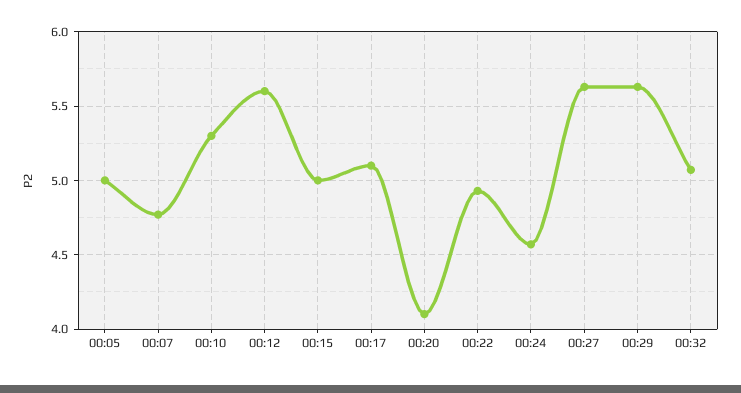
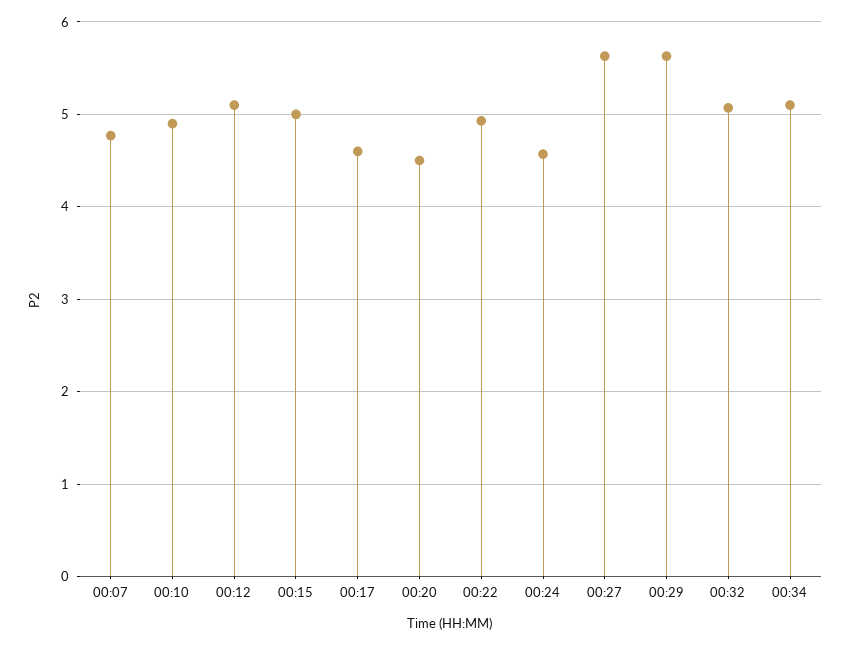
00:05: 5 -> none
00:10: 5.3 -> 4.9
00:12: 5.6 -> 5.1
00:17: 5.1 -> 4.6
00:20: 4.1 -> 4.5
00:34: none -> 5.1

